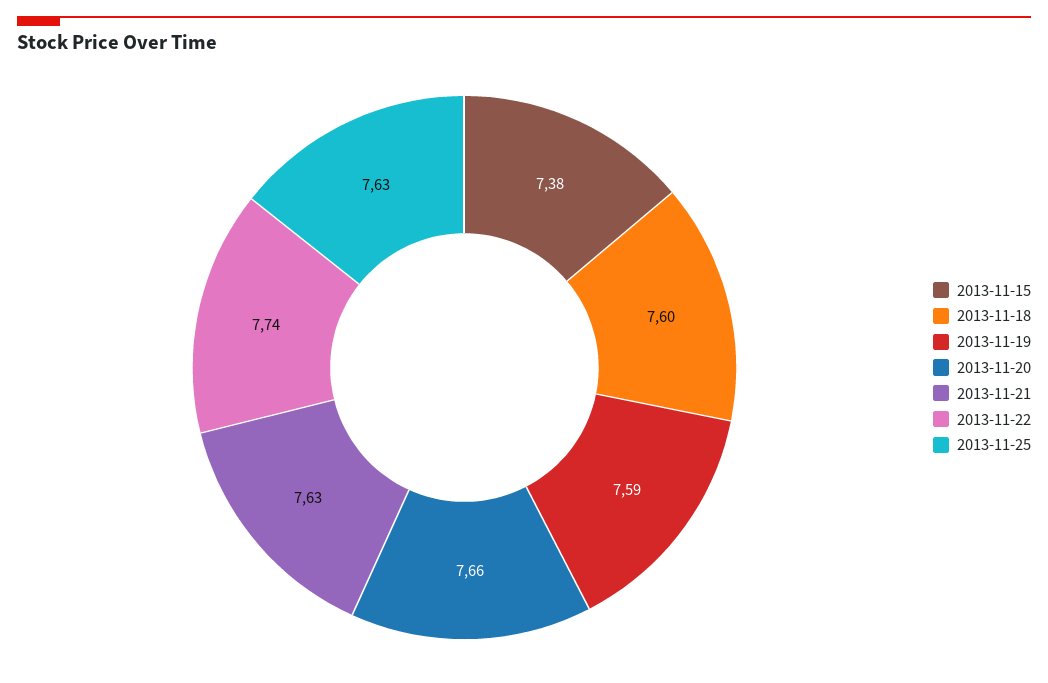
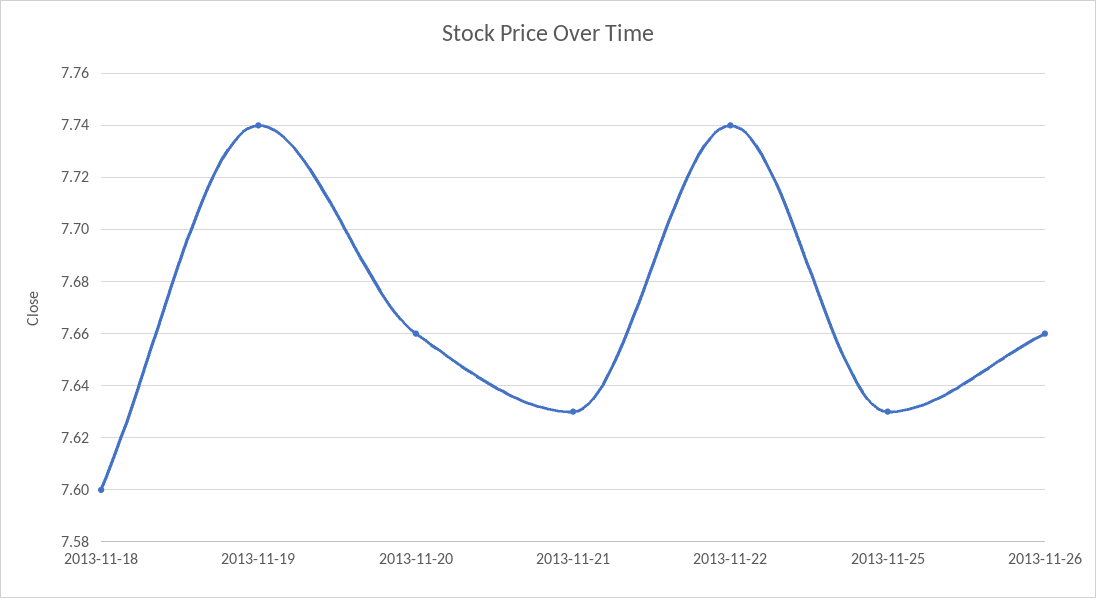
2013-11-15: 7.38 -> none
2013-11-19: 7.59 -> 7.74
2013-11-26: none -> 7.66

